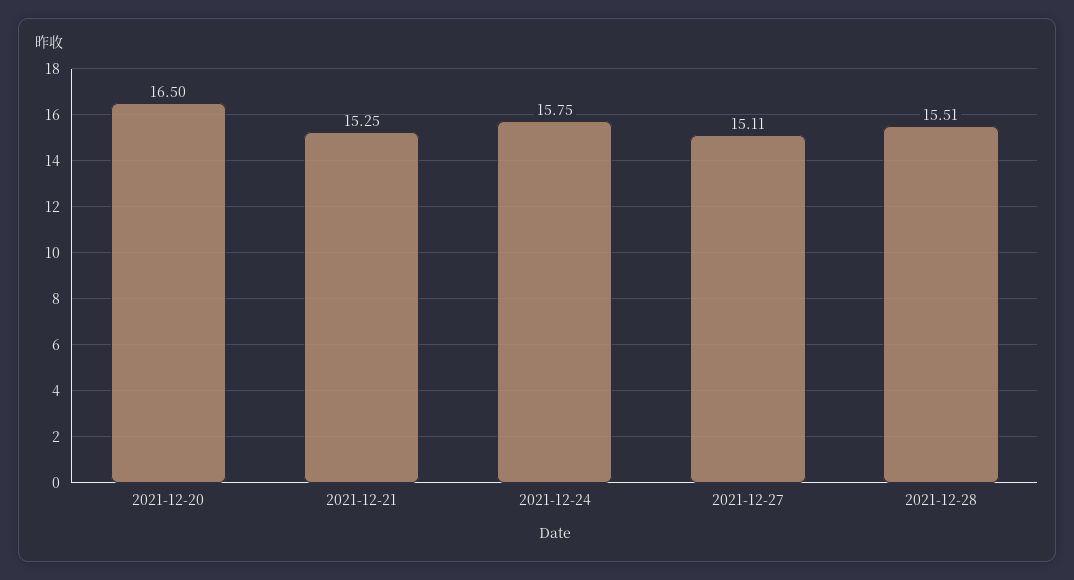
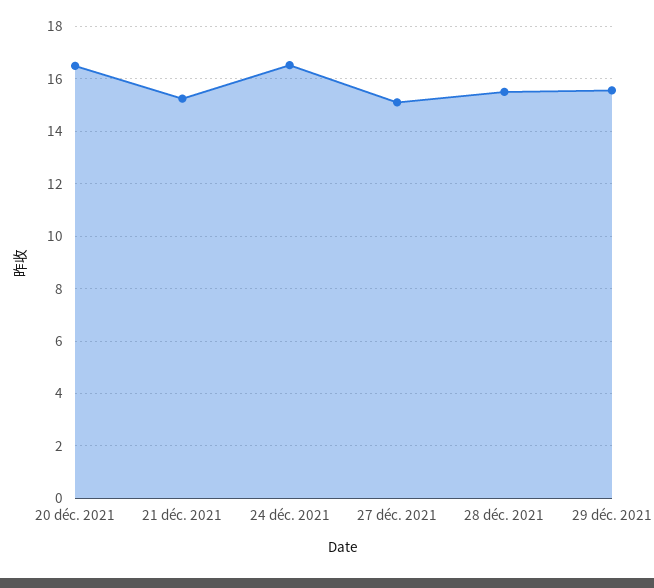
2021-12-24: 15.75 -> 16.5
29 déc. 2021: none -> 15.5

